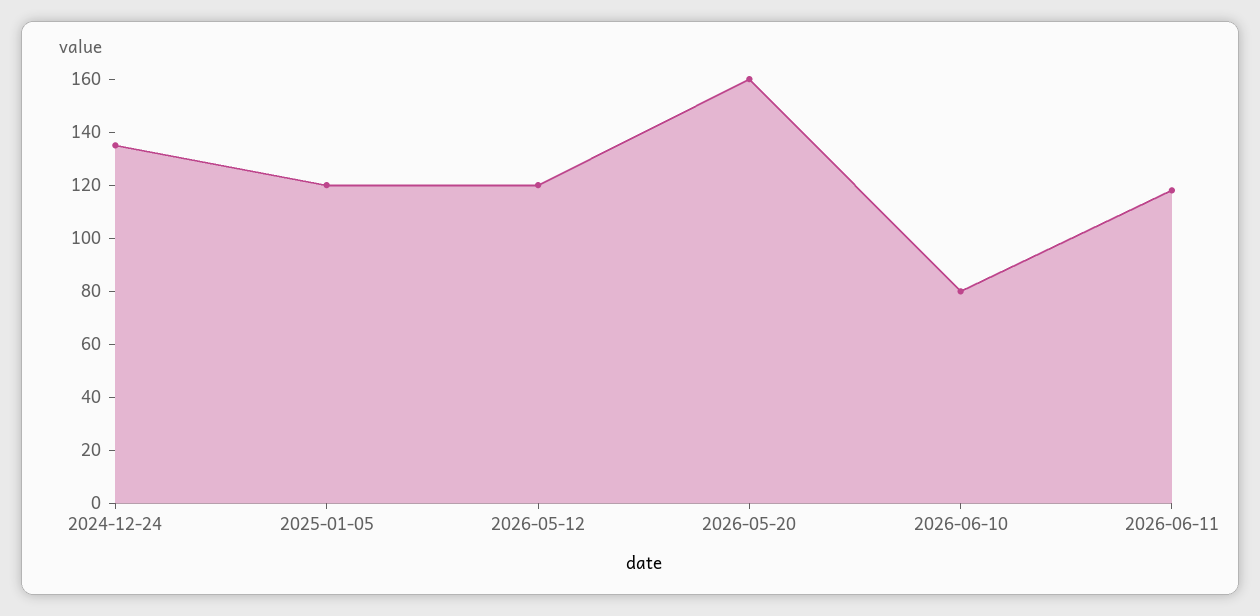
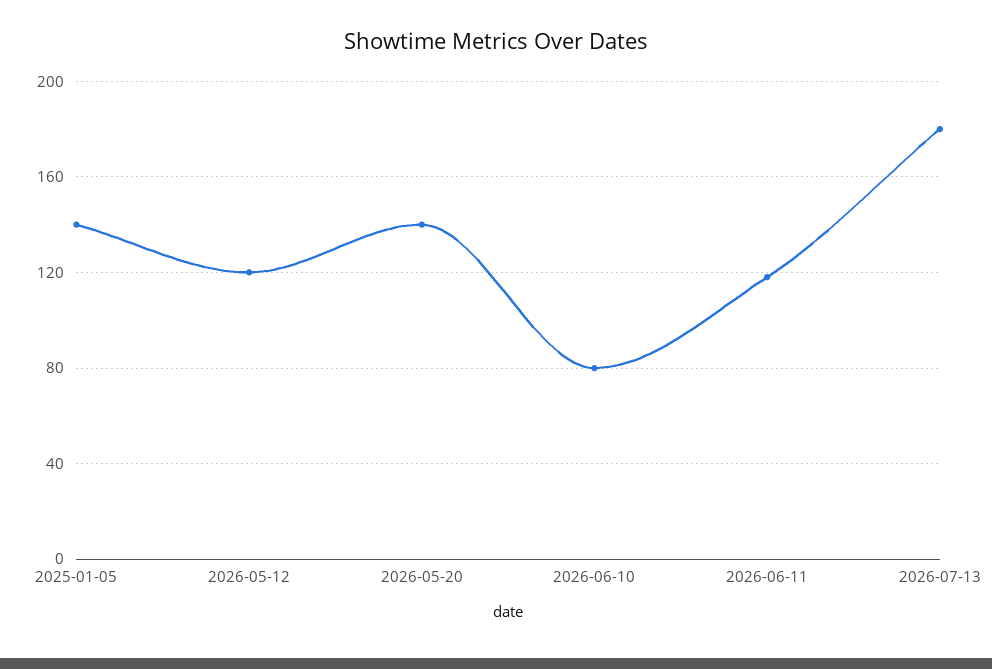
2024-12-24: 135 -> none
2025-01-05: 120 -> 140
2026-05-20: 160 -> 140
2026-07-13: none -> 180

